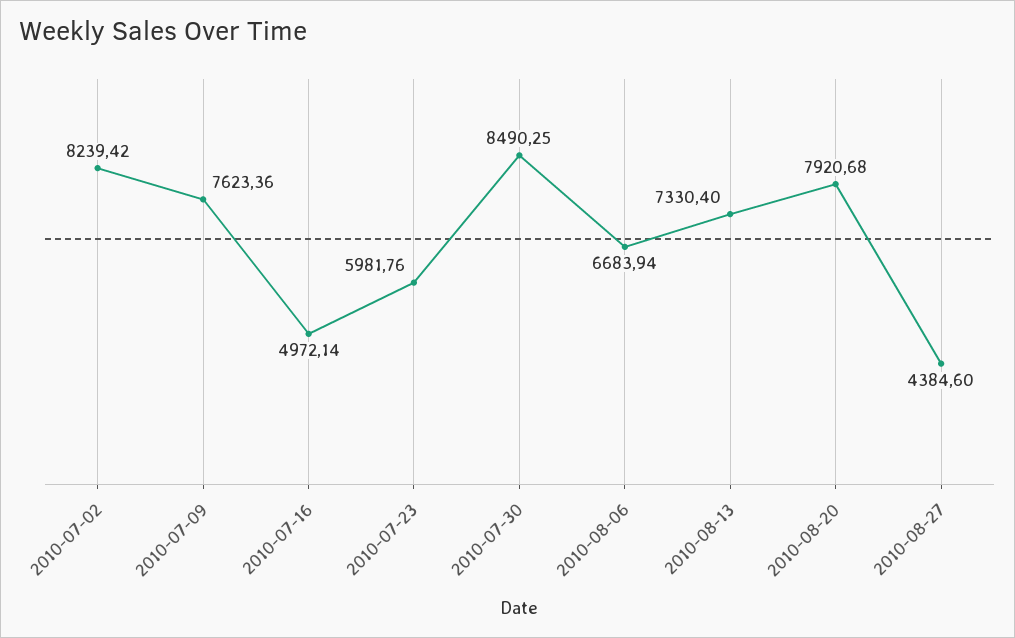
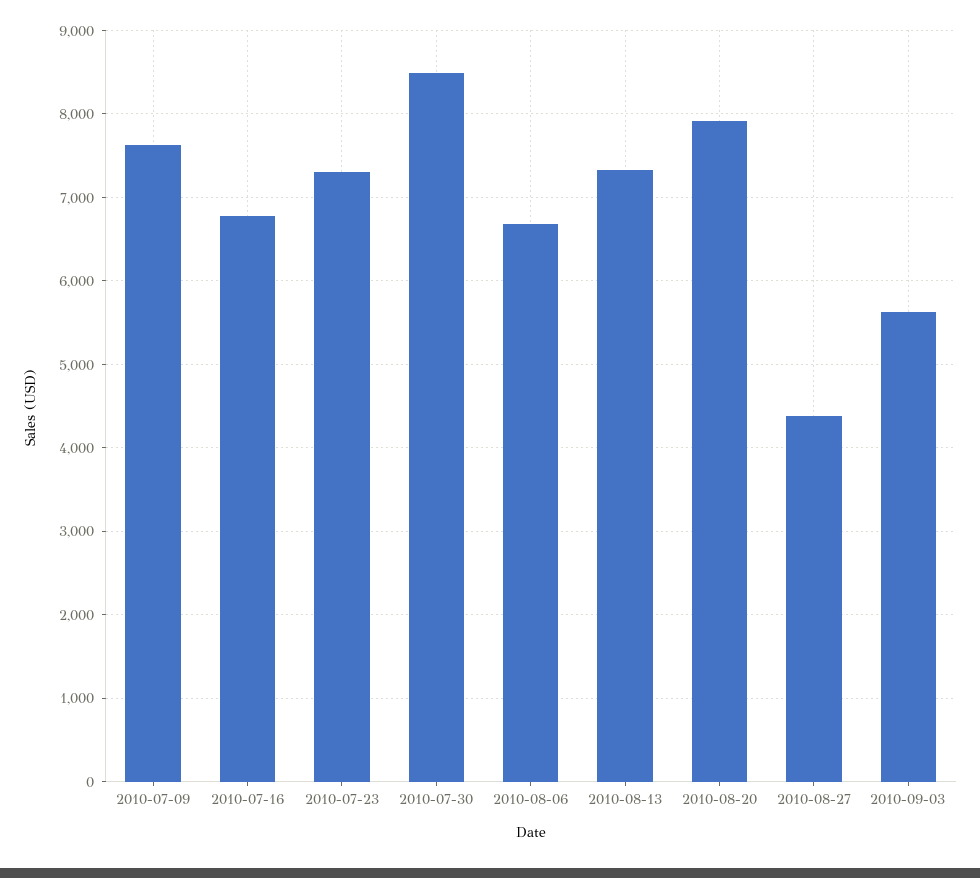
2010-07-02: 8239.42 -> none
2010-07-16: 4972.14 -> 6800
2010-07-23: 5981.76 -> 7300
2010-09-03: none -> 5600

